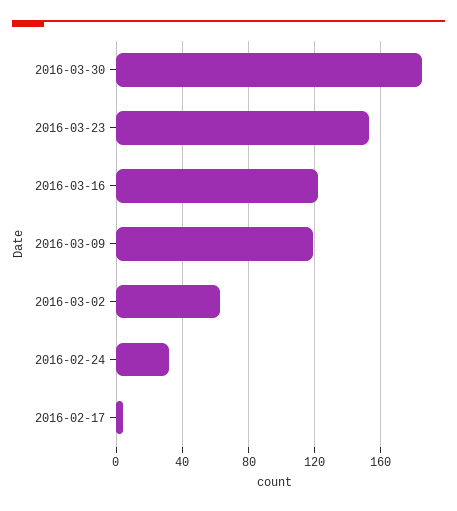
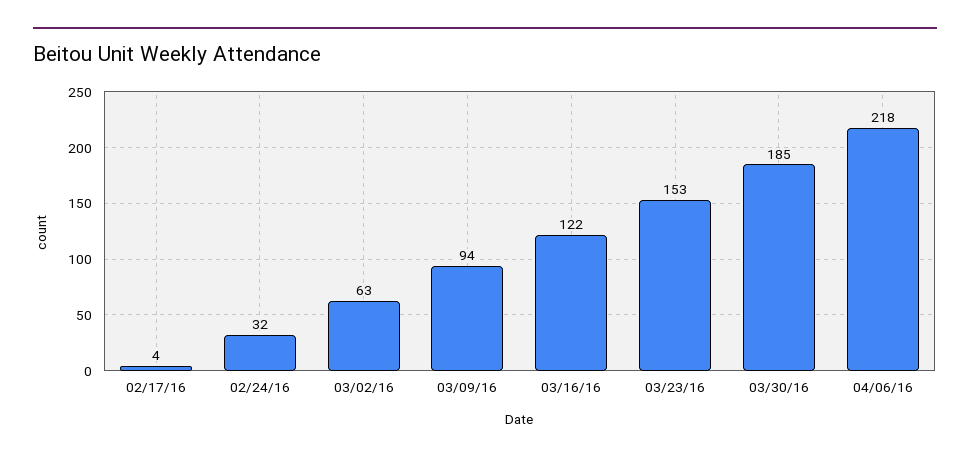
2016-03-09: 120 -> 94
04/06/16: none -> 218

